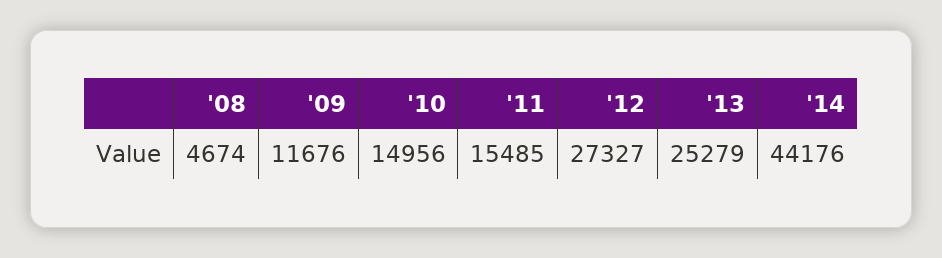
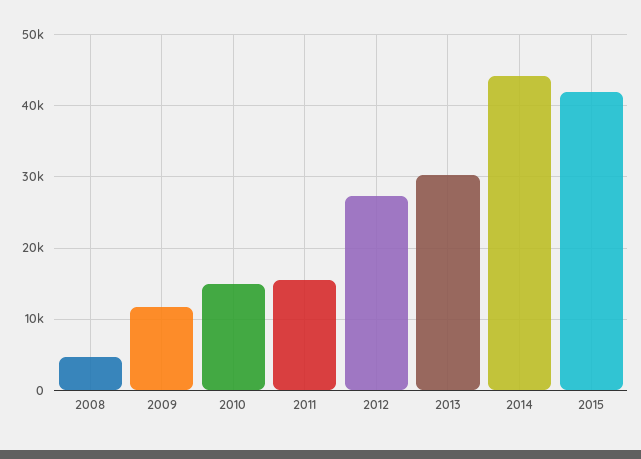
'13: 25279 -> 30000
2015: none -> 42000

